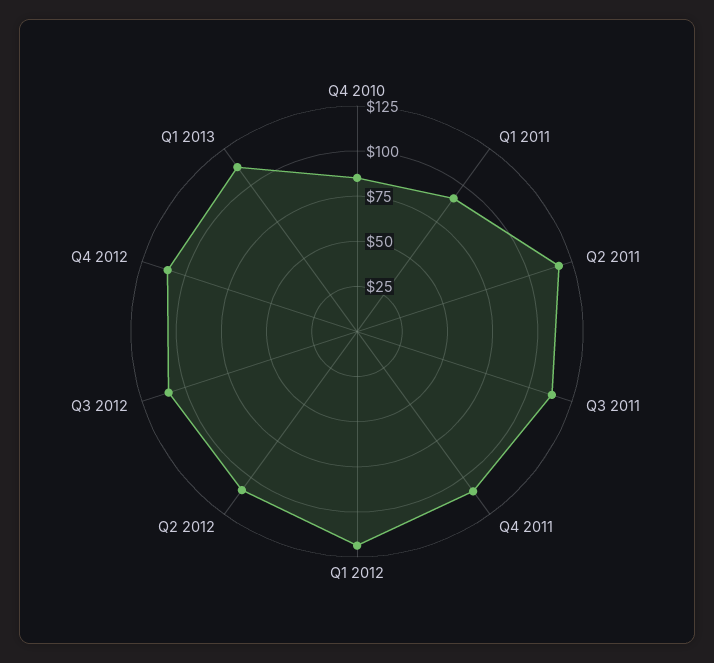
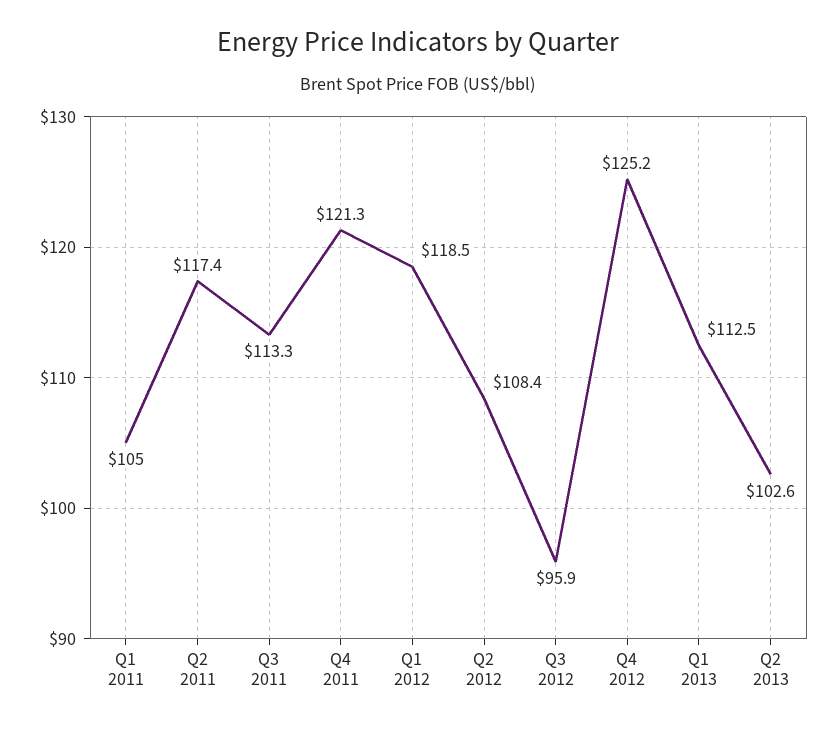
Q4 2010: 85 -> none
Q1 2011: 90 -> 105
Q4 2011: 110 -> 121.3
Q3 2012: 110 -> 95.9
Q4 2012: 110 -> 125.2
Q2 2013: none -> 102.6

